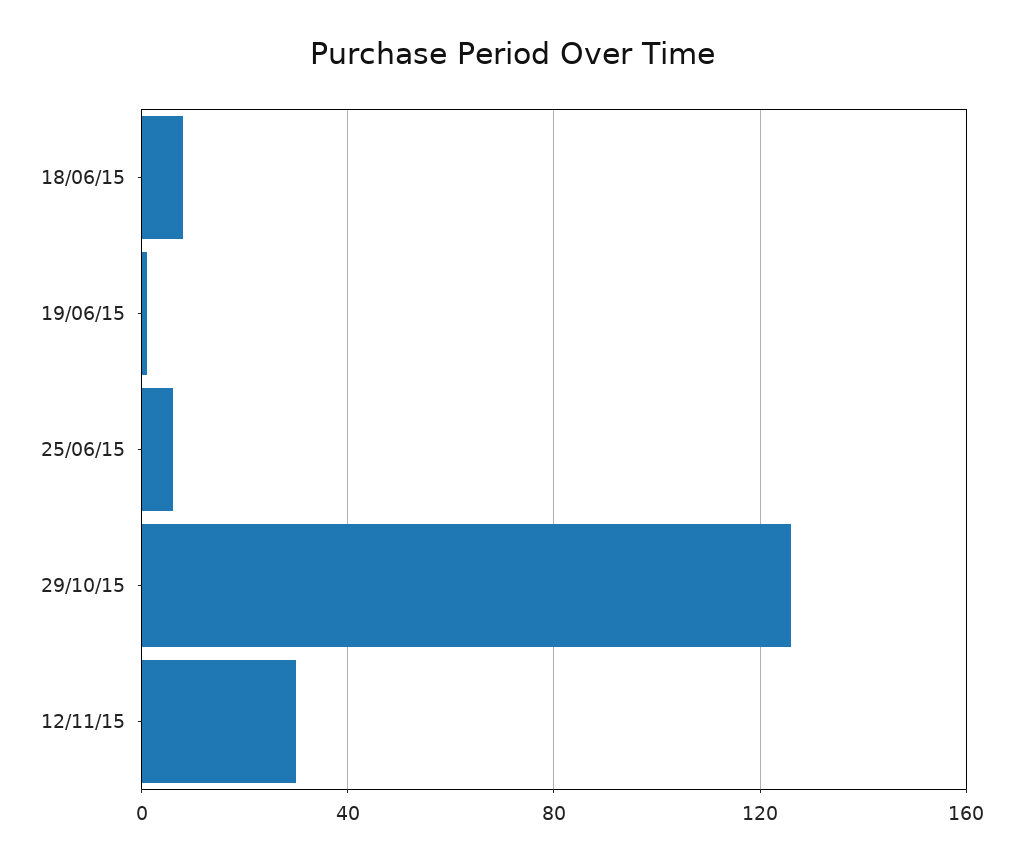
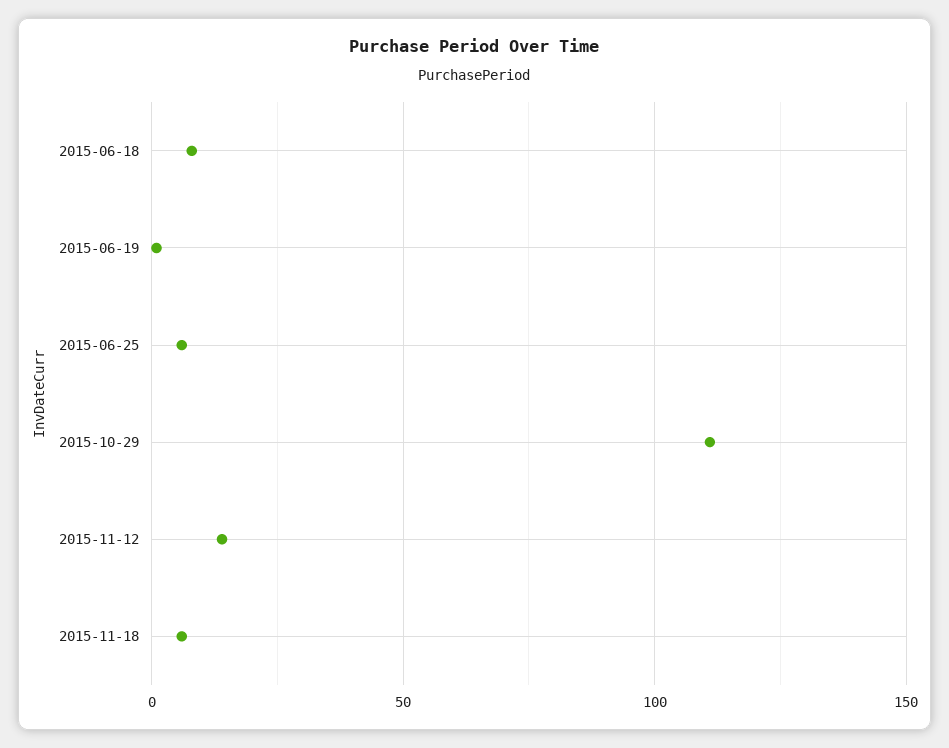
29/10/15: 125 -> 110
12/11/15: 30 -> 15
2015-11-18: none -> 5

